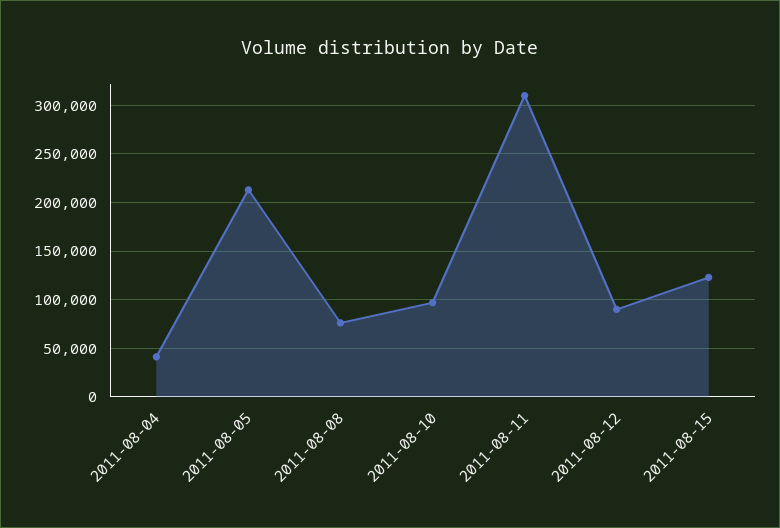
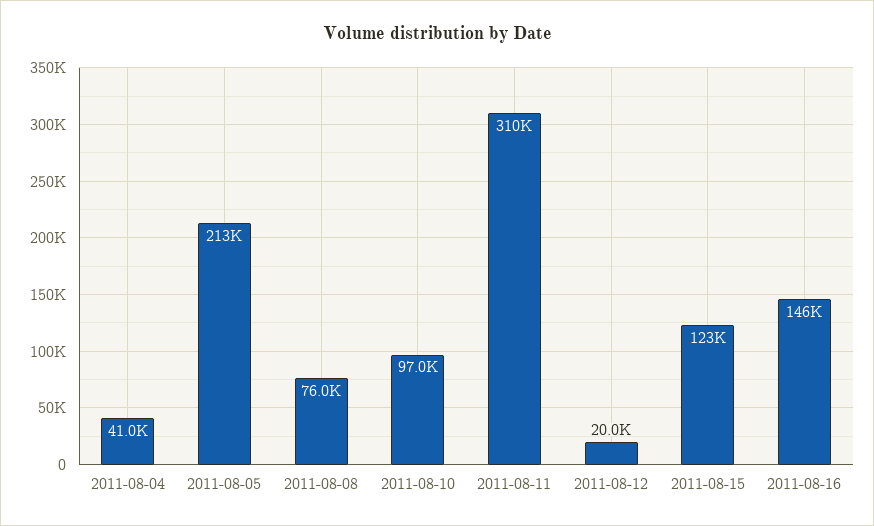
2011-08-12: 90000 -> 20000
2011-08-16: none -> 146000

